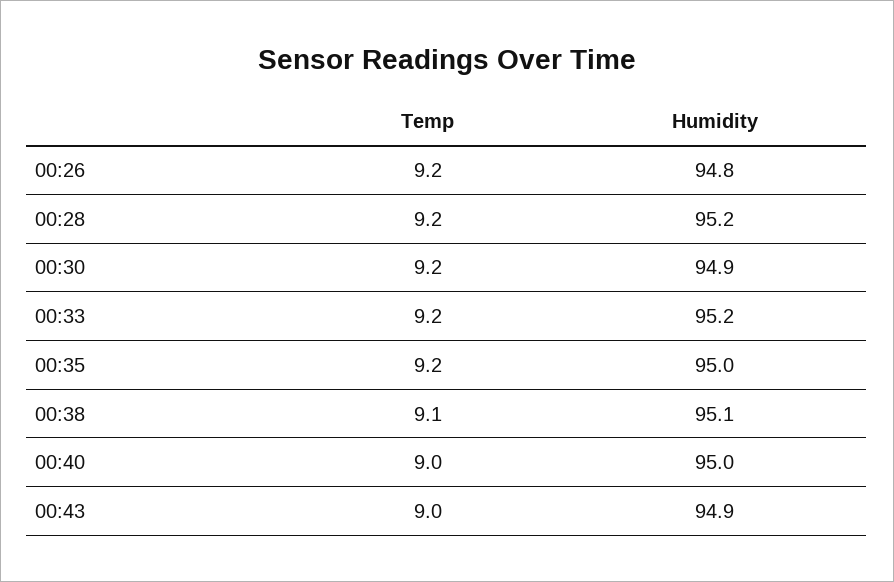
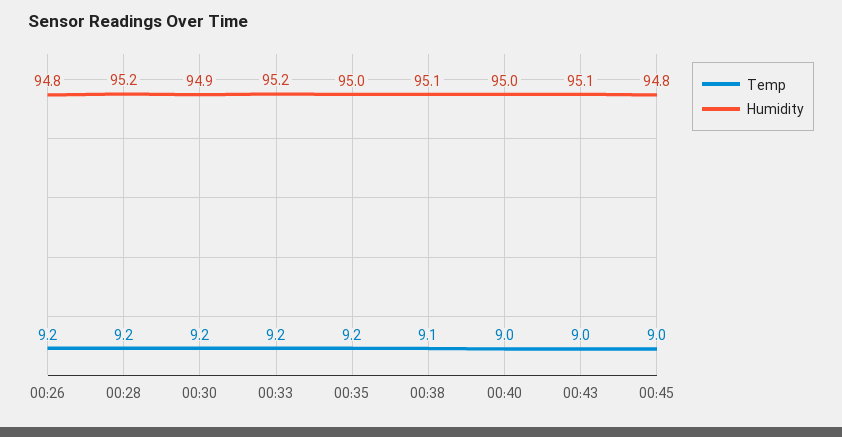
Humidity, 00:43: 94.9 -> 95.1
Temp, 00:45: none -> 9
Humidity, 00:45: none -> 94.8

